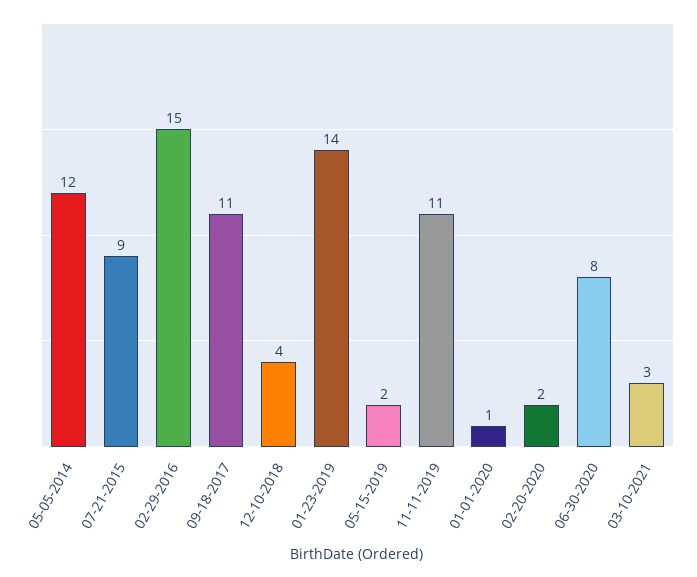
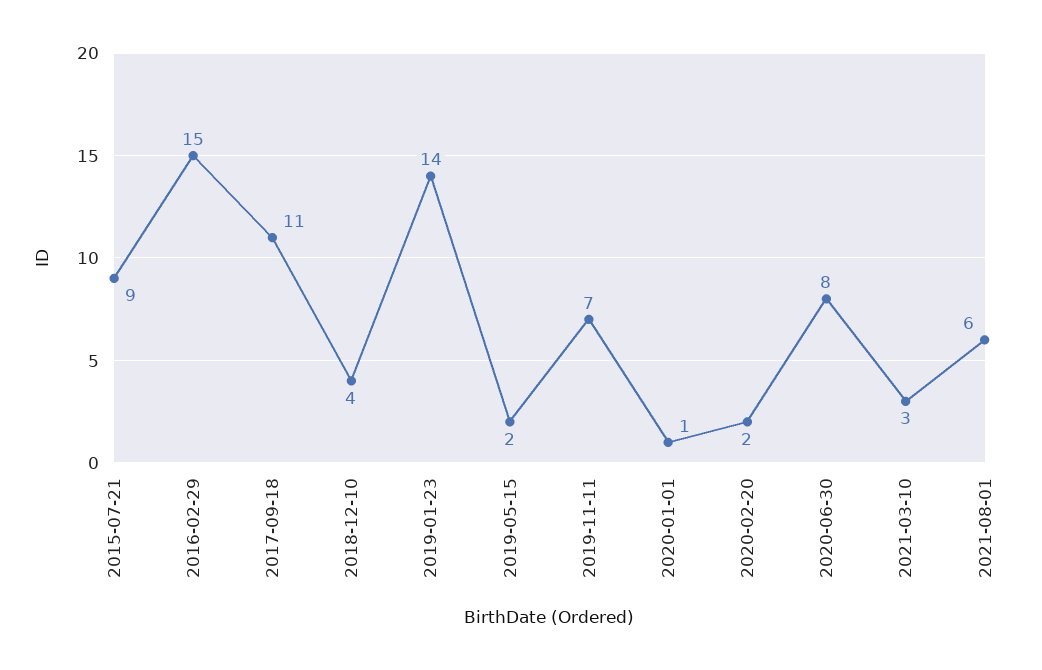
05-05-2014: 12 -> none
11-11-2019: 11 -> 7
2021-08-01: none -> 6

